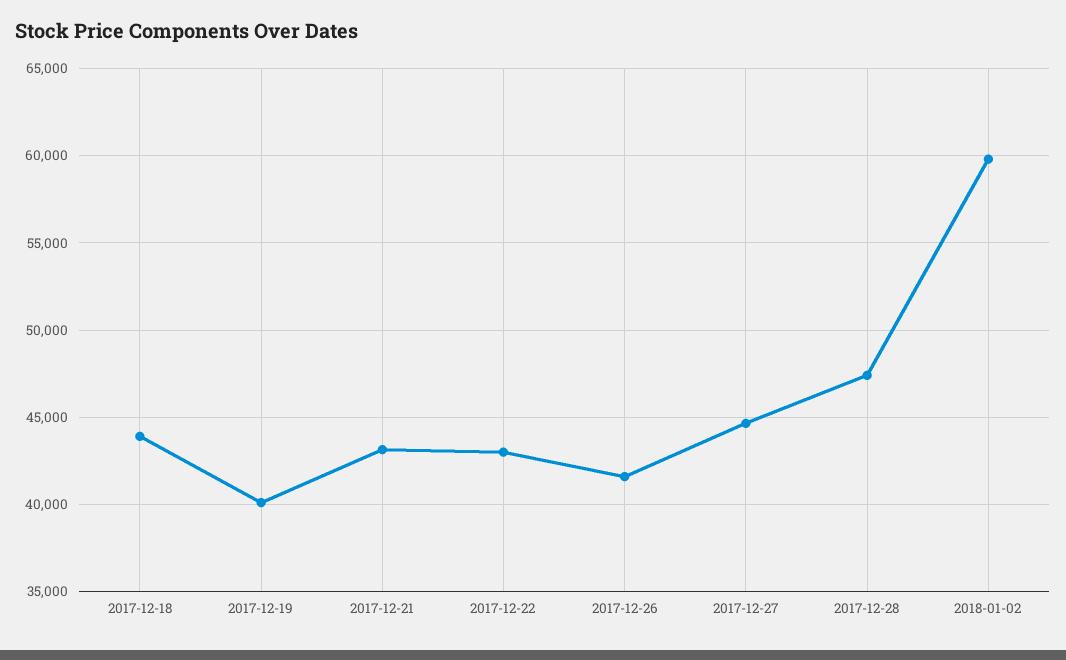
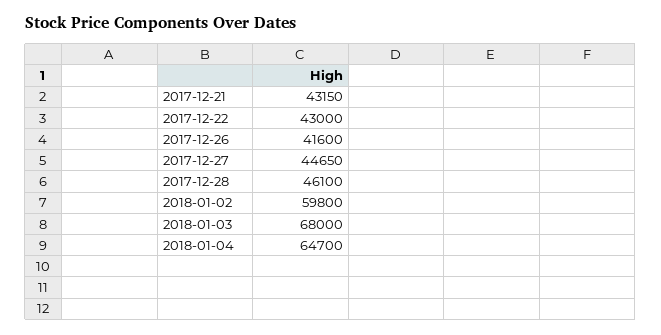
2017-12-18: 44000 -> none
2017-12-19: 40000 -> none
2017-12-28: 47500 -> 46100
2018-01-03: none -> 68000
2018-01-04: none -> 64700

